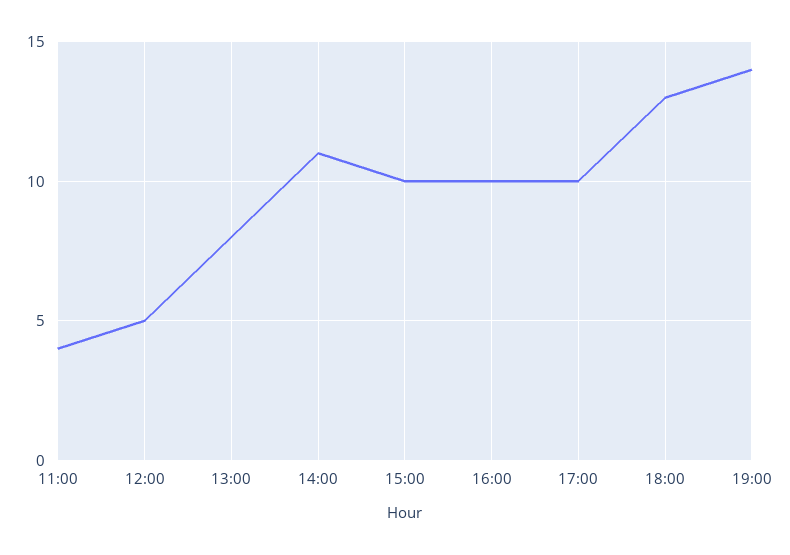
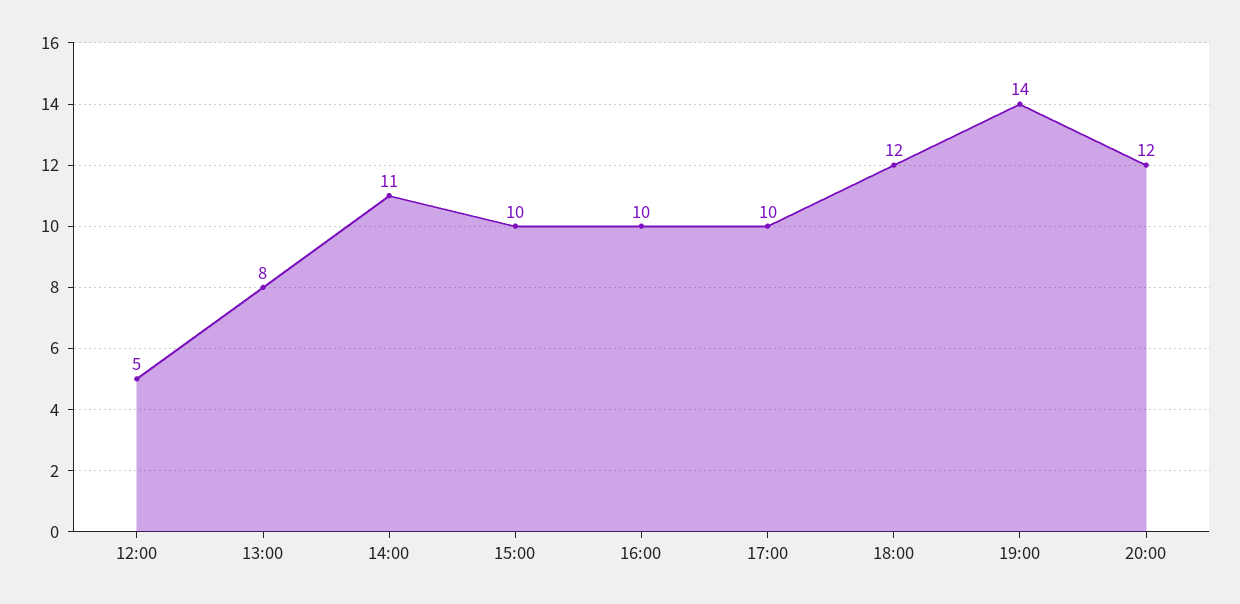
11:00: 4 -> none
18:00: 13 -> 12
20:00: none -> 12

